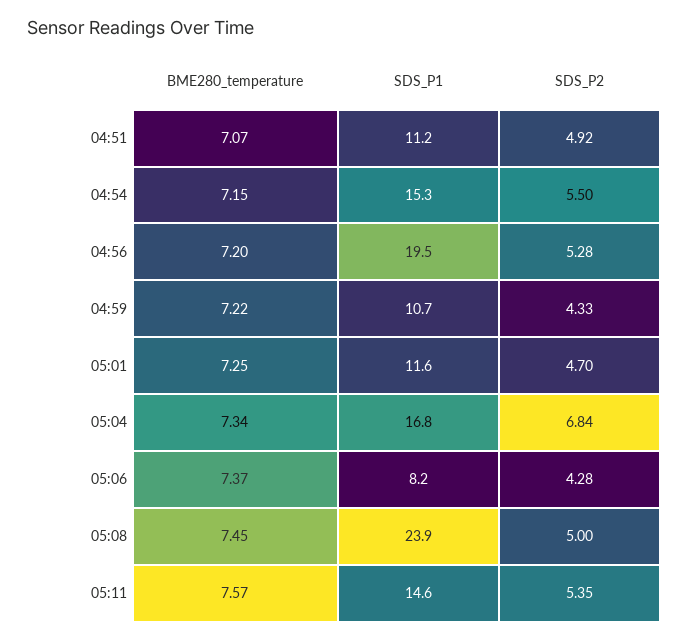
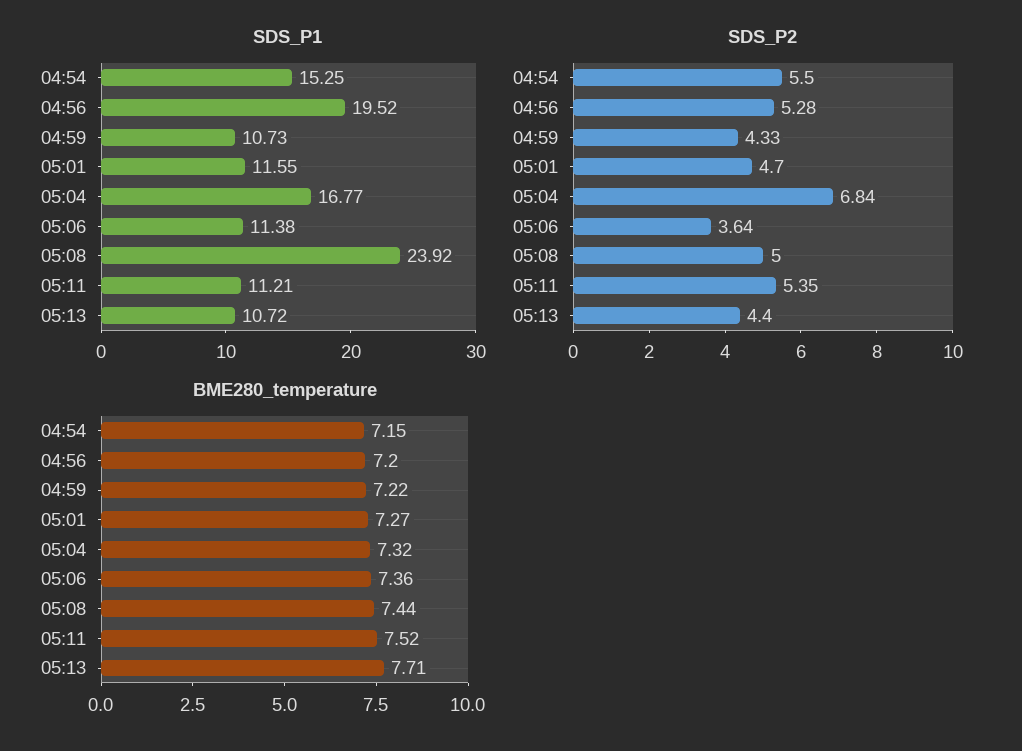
BME280_temperature, 04:51: 7.07 -> none
SDS_P1, 04:51: 11.2 -> none
SDS_P2, 04:51: 4.92 -> none
BME280_temperature, 05:01: 7.25 -> 7.27
BME280_temperature, 05:04: 7.34 -> 7.32
BME280_temperature, 05:06: 7.37 -> 7.36
SDS_P1, 05:06: 8.2 -> 11.38
SDS_P2, 05:06: 4.28 -> 3.64
BME280_temperature, 05:08: 7.45 -> 7.44
BME280_temperature, 05:11: 7.57 -> 7.52
SDS_P1, 05:11: 14.6 -> 11.21
SDS_P1, 05:13: none -> 10.72
SDS_P2, 05:13: none -> 4.4
BME280_temperature, 05:13: none -> 7.71

